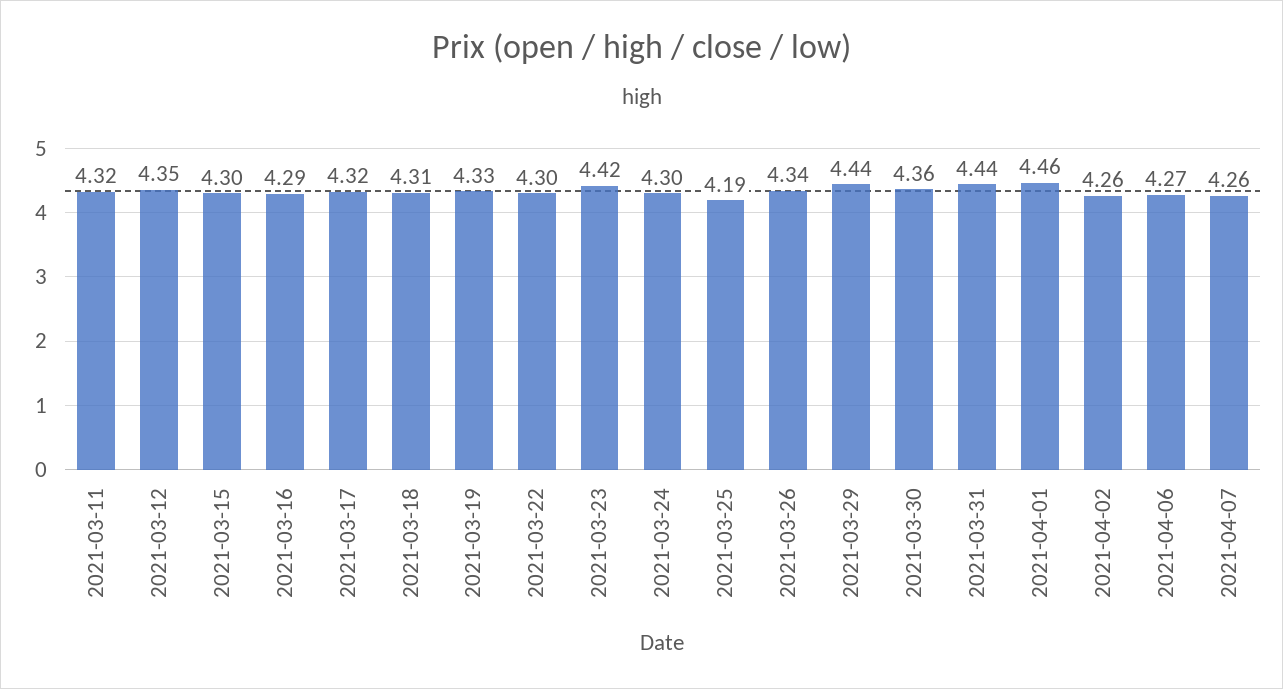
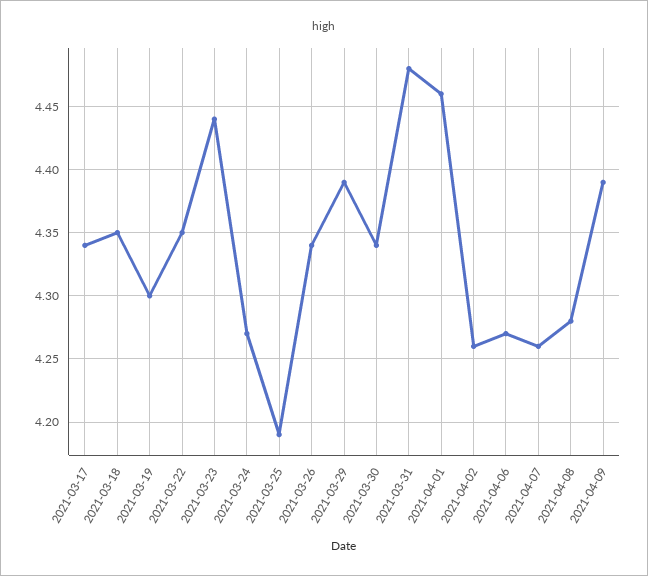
2021-03-11: 4.32 -> none
2021-03-12: 4.35 -> none
2021-03-15: 4.3 -> none
2021-03-16: 4.29 -> none
2021-03-17: 4.32 -> 4.34
2021-03-18: 4.31 -> 4.35
2021-03-19: 4.33 -> 4.3
2021-03-22: 4.3 -> 4.35
2021-03-23: 4.42 -> 4.44
2021-03-24: 4.3 -> 4.27
2021-03-29: 4.44 -> 4.39
2021-03-30: 4.36 -> 4.34
2021-03-31: 4.44 -> 4.48
2021-04-08: none -> 4.28
2021-04-09: none -> 4.39

